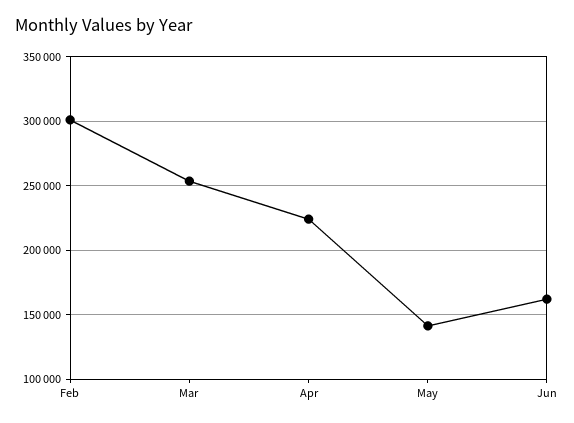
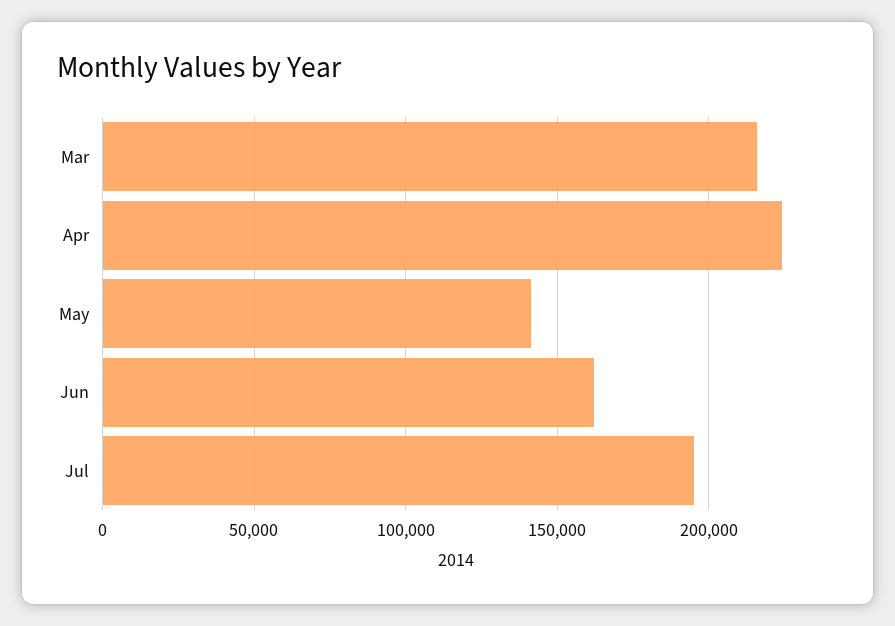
Feb: 300000 -> none
Mar: 255000 -> 215000
Jul: none -> 195000

